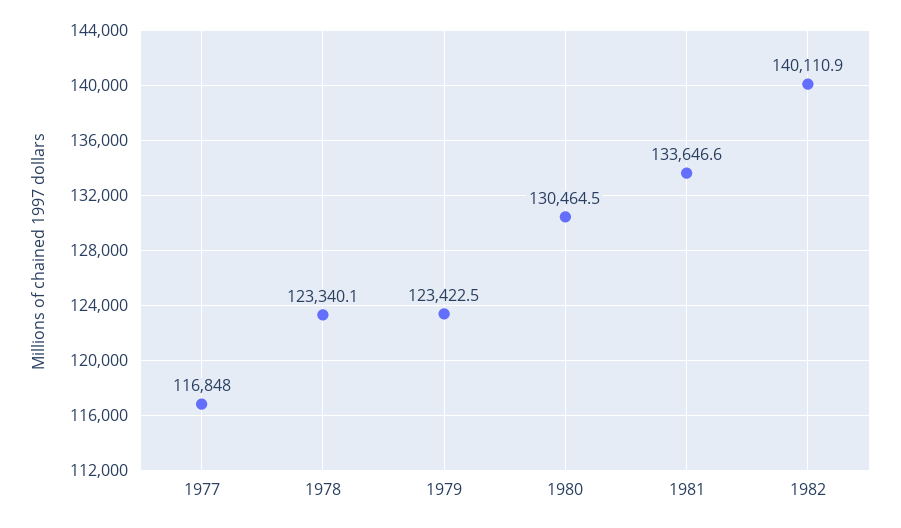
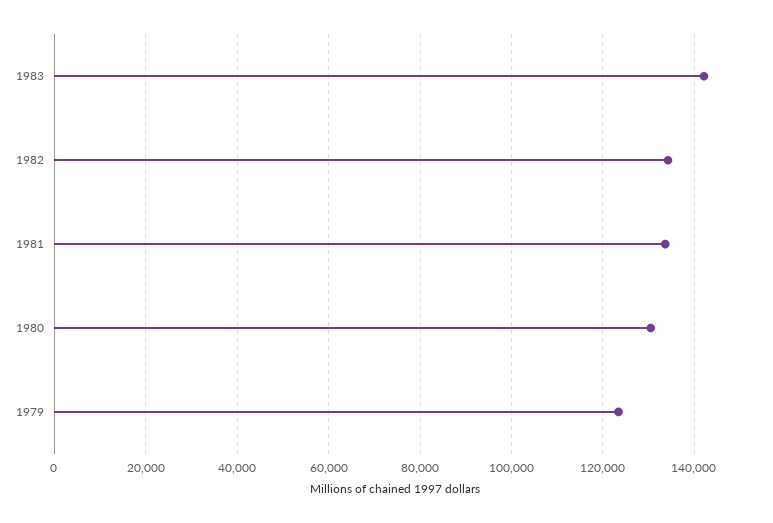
1977: 116848 -> none
1978: 123340.1 -> none
1982: 140110.9 -> 134000
1983: none -> 142000

